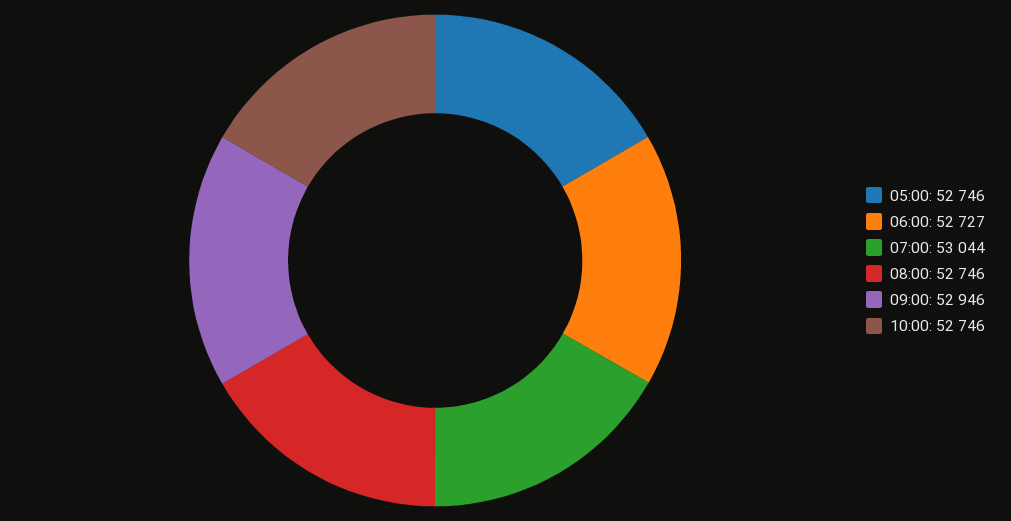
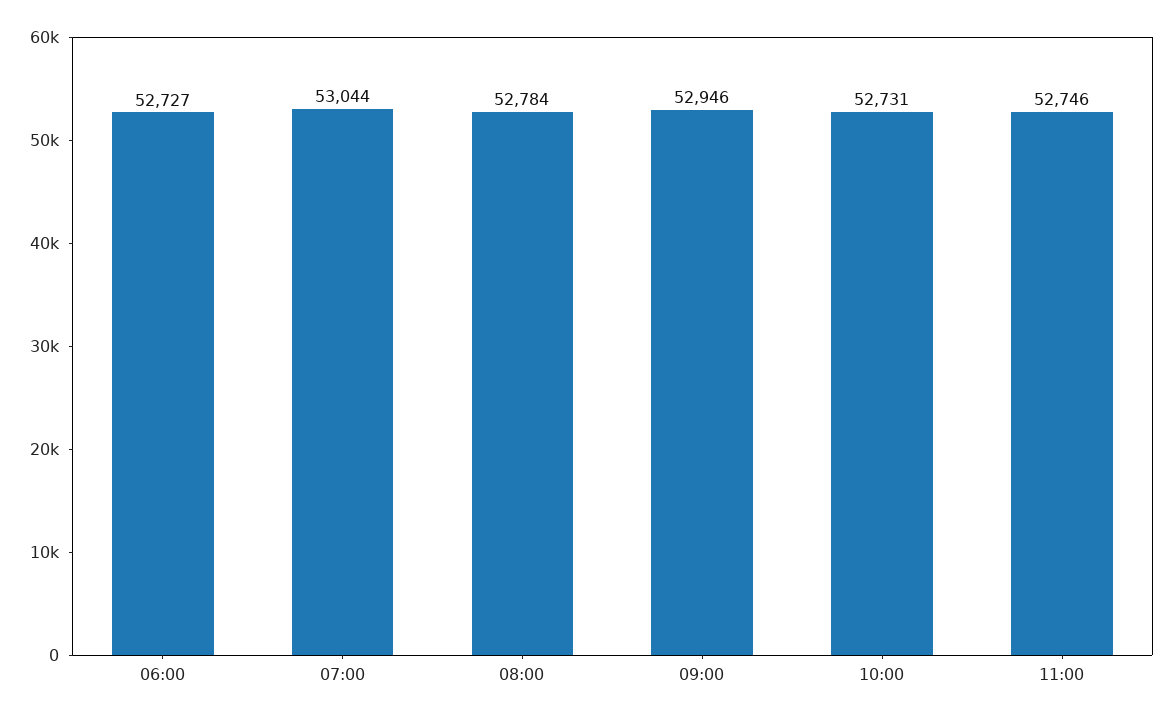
05:00: 52746 -> none
08:00: 52746 -> 52784
10:00: 52746 -> 52731
11:00: none -> 52746

